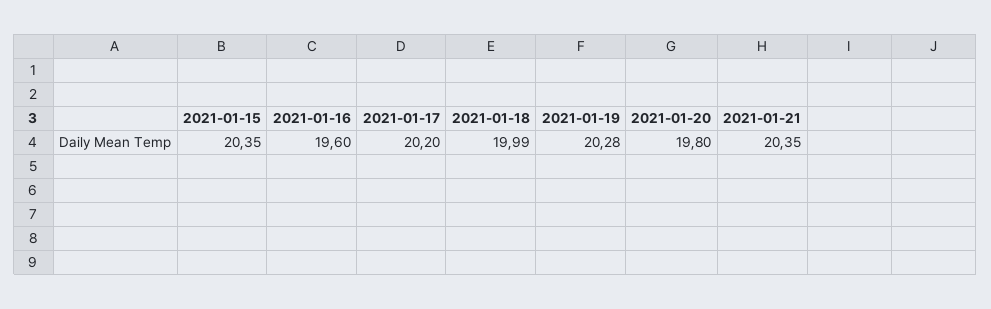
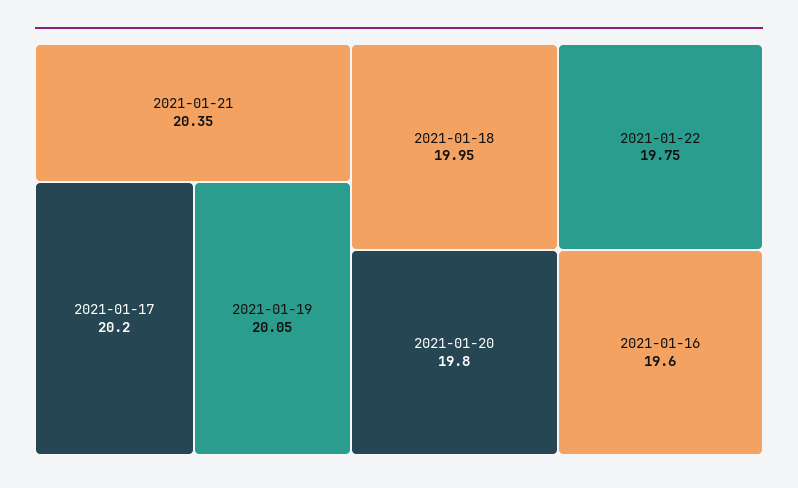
2021-01-15: 20.35 -> none
2021-01-18: 19.99 -> 19.95
2021-01-19: 20.28 -> 20.05
2021-01-22: none -> 19.75

